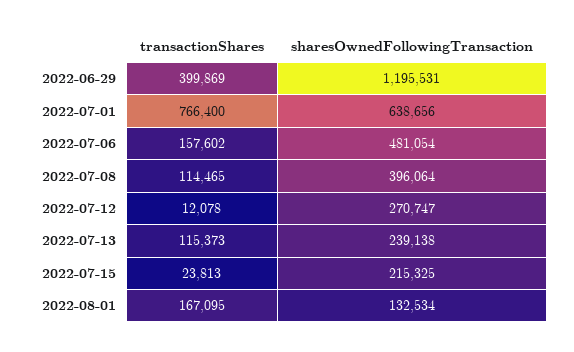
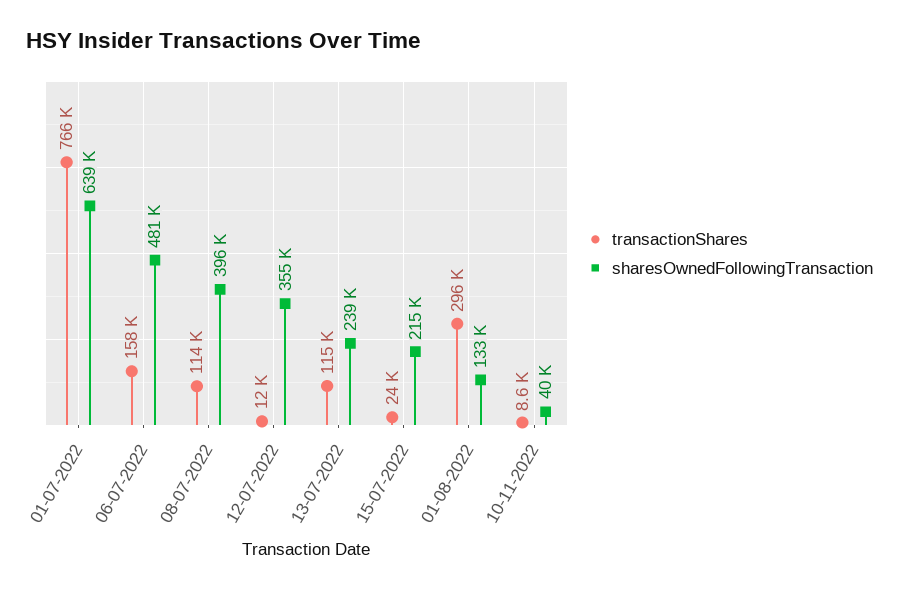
transactionShares, 2022-06-29: 399869 -> none
sharesOwnedFollowingTransaction, 2022-06-29: 1195531 -> none
sharesOwnedFollowingTransaction, 2022-07-12: 270747 -> 355000
transactionShares, 2022-08-01: 167095 -> 296000
transactionShares, 10-11-2022: none -> 8600
sharesOwnedFollowingTransaction, 10-11-2022: none -> 40000

